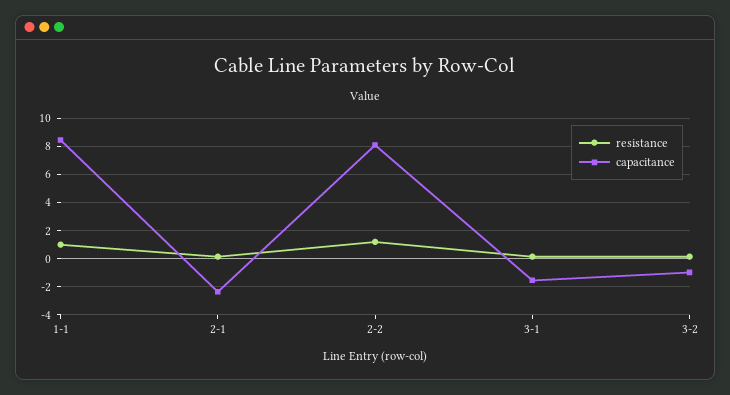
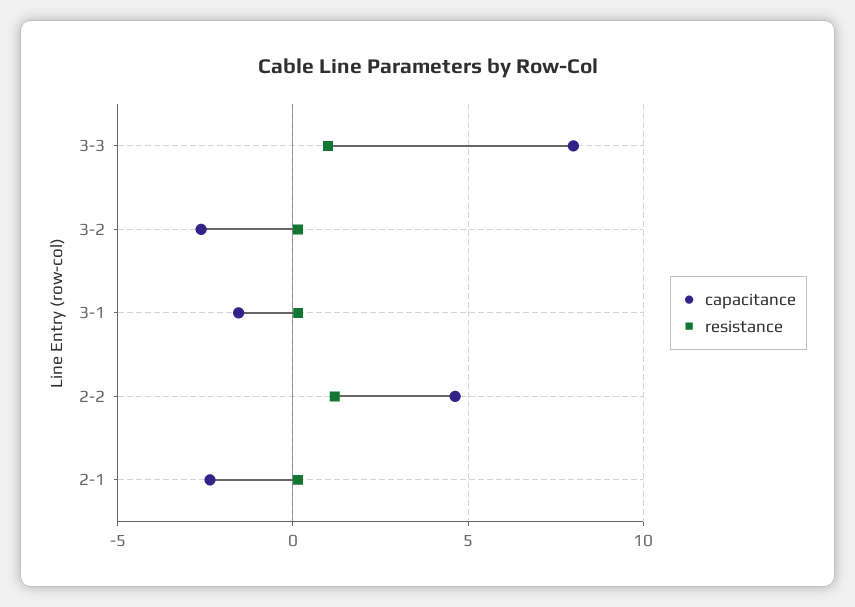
resistance, 1-1: 1 -> none
capacitance, 1-1: 8.5 -> none
capacitance, 2-2: 8 -> 4.5
capacitance, 3-2: -1 -> -2.5
capacitance, 3-3: none -> 8
resistance, 3-3: none -> 1

